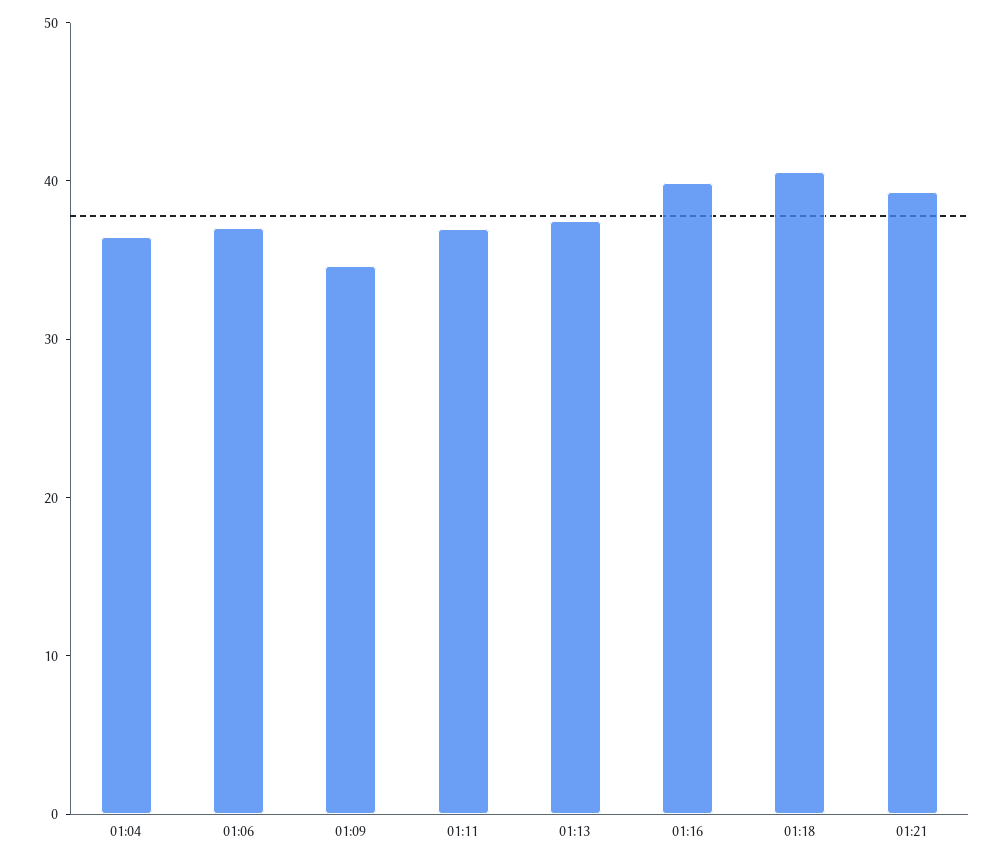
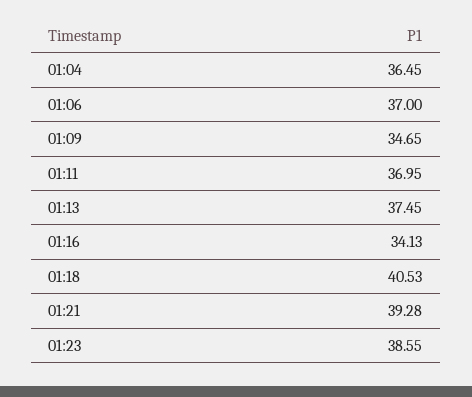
01:16: 40 -> 34.13
01:23: none -> 38.55

